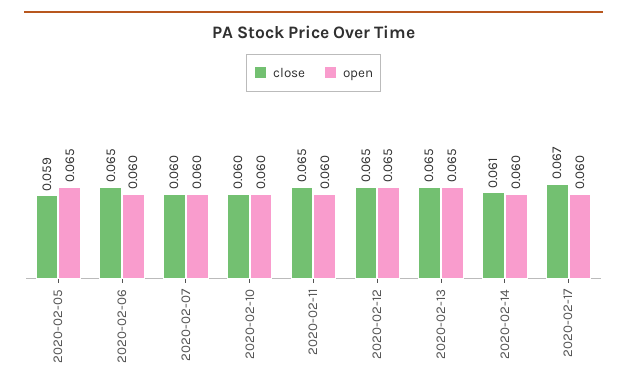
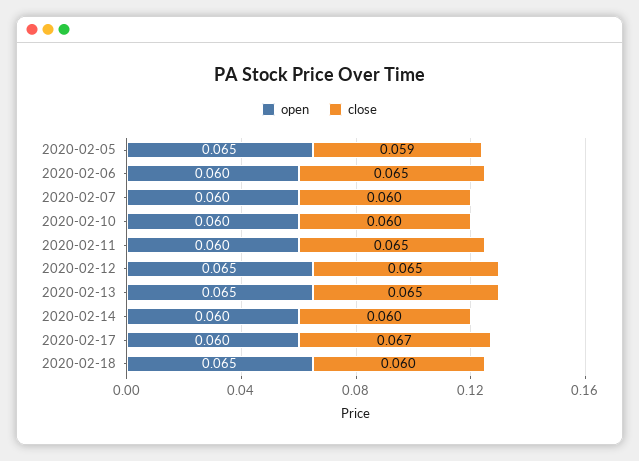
close, 2020-02-14: 0.061 -> 0.06
open, 2020-02-18: none -> 0.065
close, 2020-02-18: none -> 0.06

